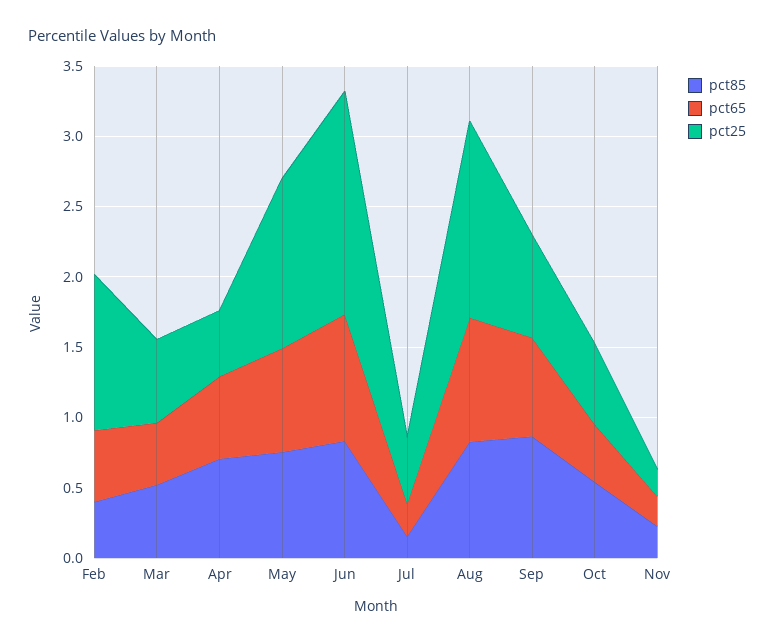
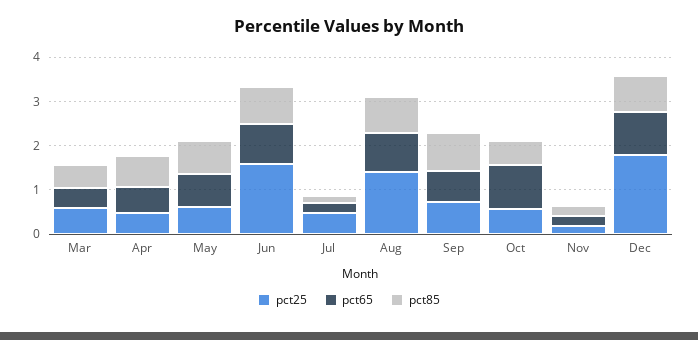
pct85, Feb: 0.4 -> none
pct65, Feb: 0.5 -> none
pct25, Feb: 1.1 -> none
pct25, May: 1.2 -> 0.6
pct65, Oct: 0.4 -> 1
pct25, Dec: none -> 1.8
pct65, Dec: none -> 1
pct85, Dec: none -> 0.8

